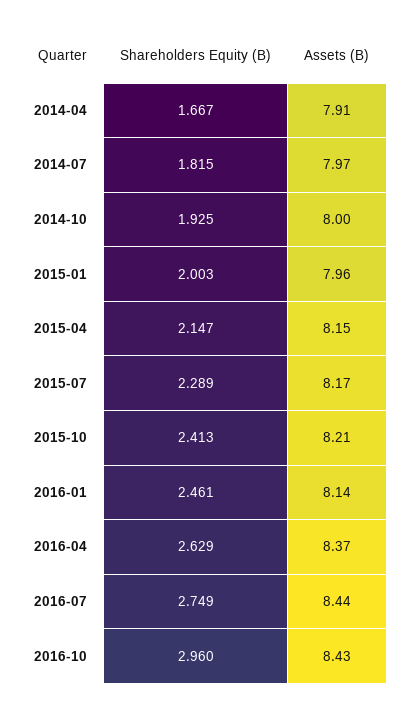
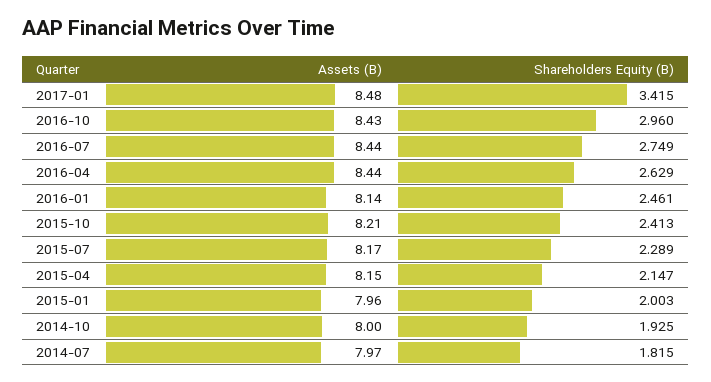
Shareholders Equity (B), 2014-04: 1.667 -> none
Assets (B), 2014-04: 7.91 -> none
Assets (B), 2016-04: 8.37 -> 8.44
Assets (B), 2017-01: none -> 8.48
Shareholders Equity (B), 2017-01: none -> 3.415

